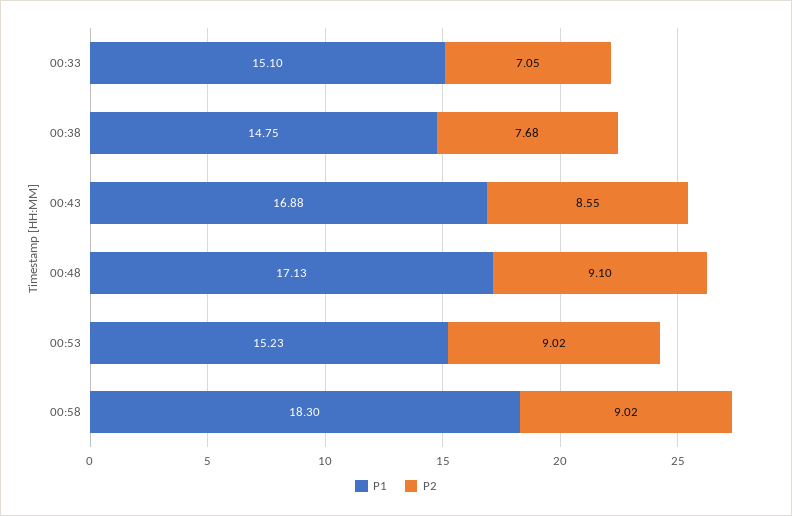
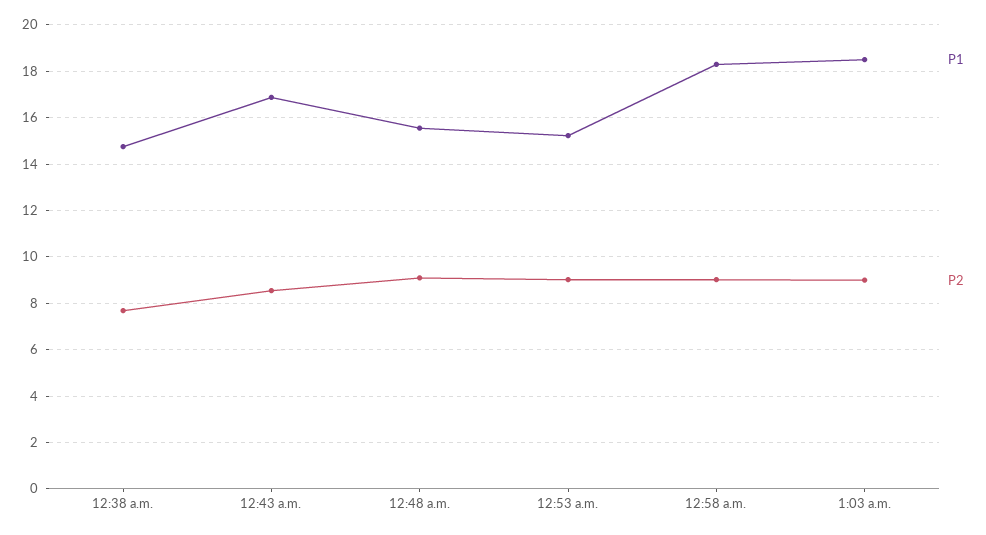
P1, 00:33: 15.1 -> none
P2, 00:33: 7.05 -> none
P1, 00:48: 17.13 -> 15.5
P1, 1:03 a.m.: none -> 18.5
P2, 1:03 a.m.: none -> 9

